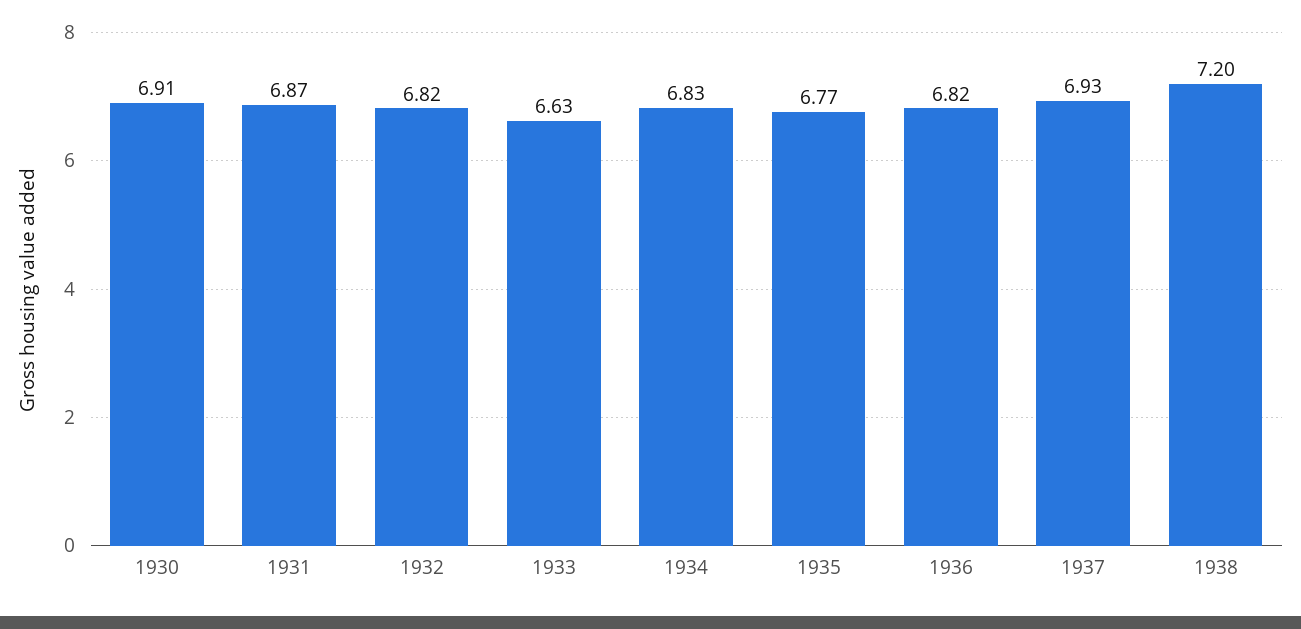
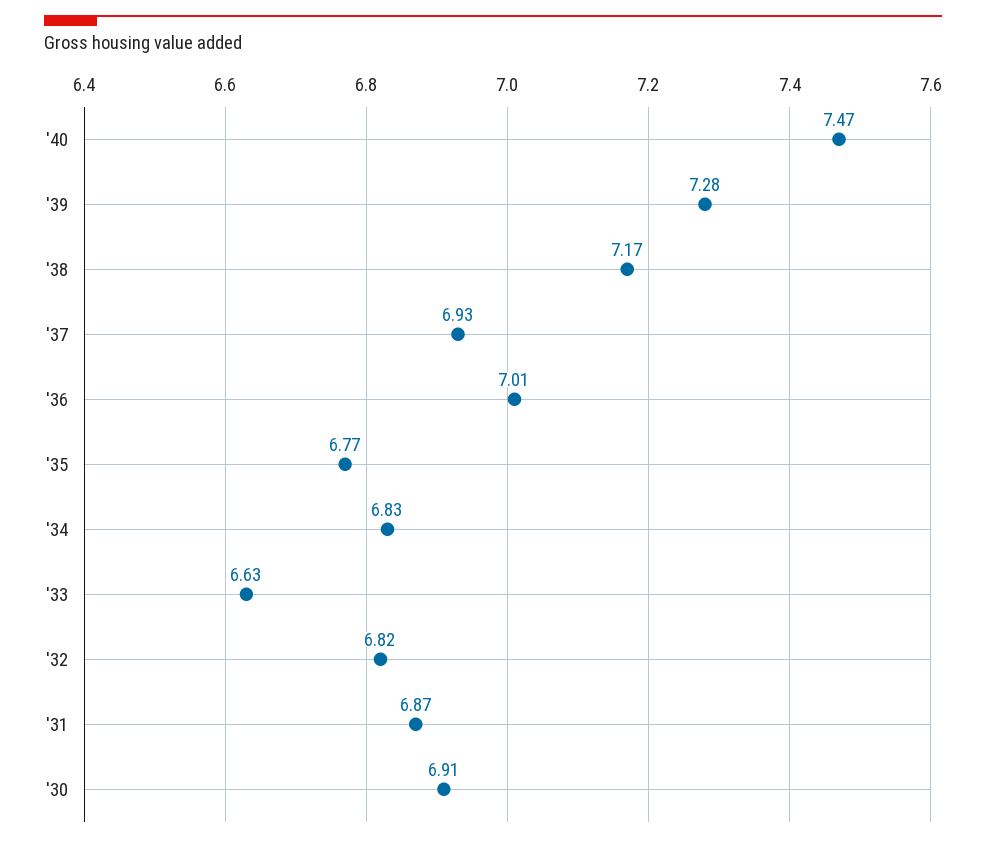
1936: 6.82 -> 7.01
1938: 7.2 -> 7.17
'40: none -> 7.47
'39: none -> 7.28

